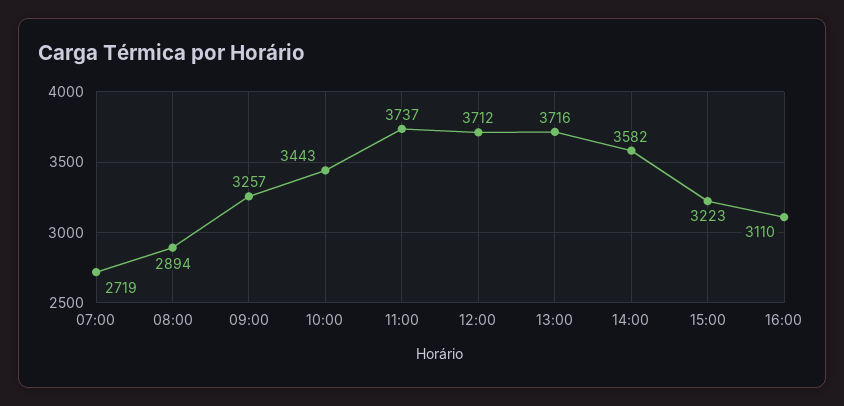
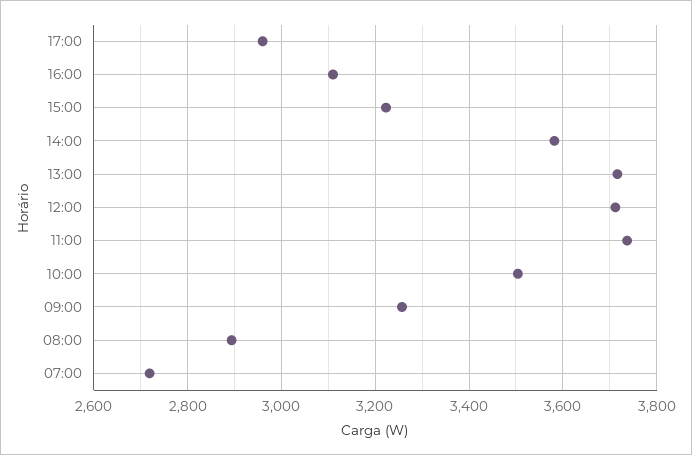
10:00: 3443 -> 3500
17:00: none -> 2960

